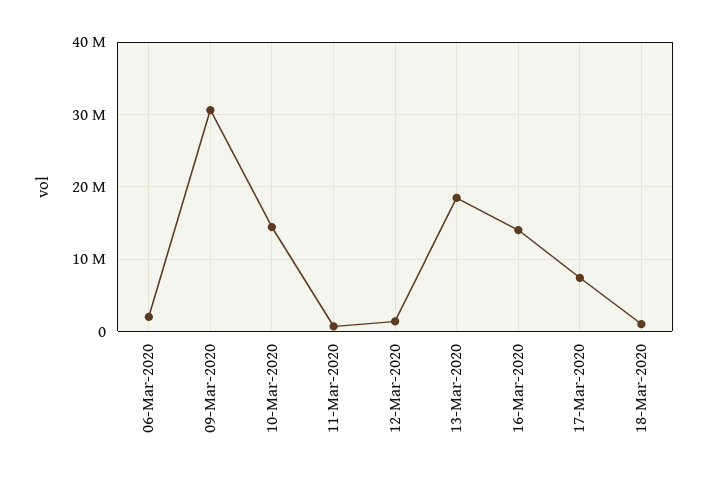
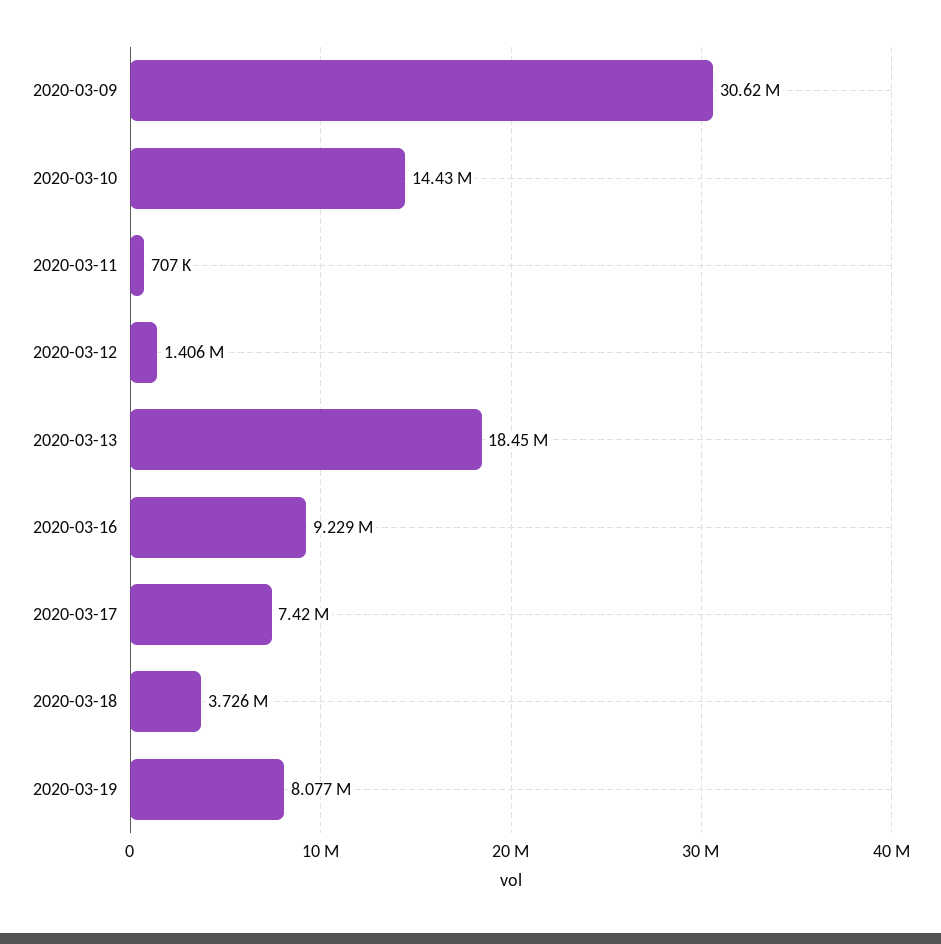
06-Mar-2020: 2000000 -> none
16-Mar-2020: 14000000 -> 9229000
18-Mar-2020: 1000000 -> 3726000
2020-03-19: none -> 8077000

